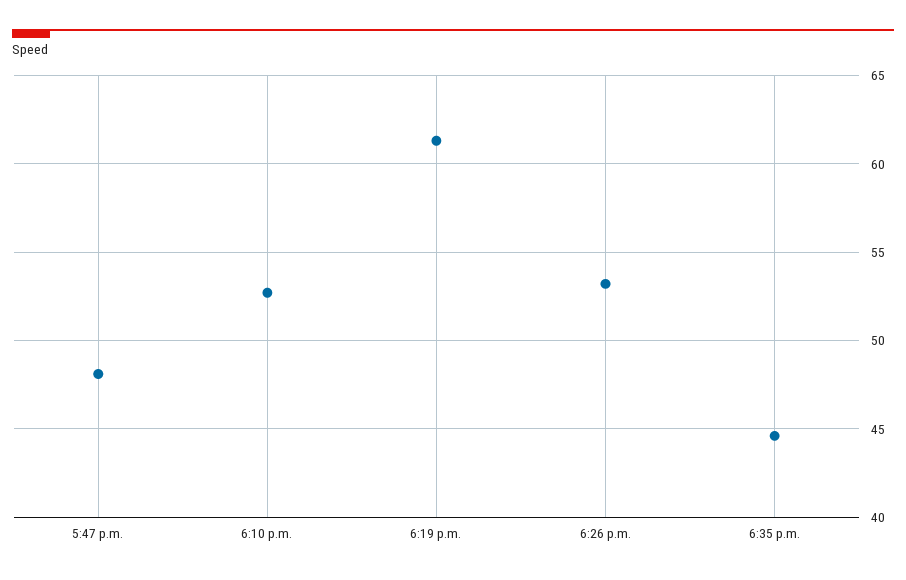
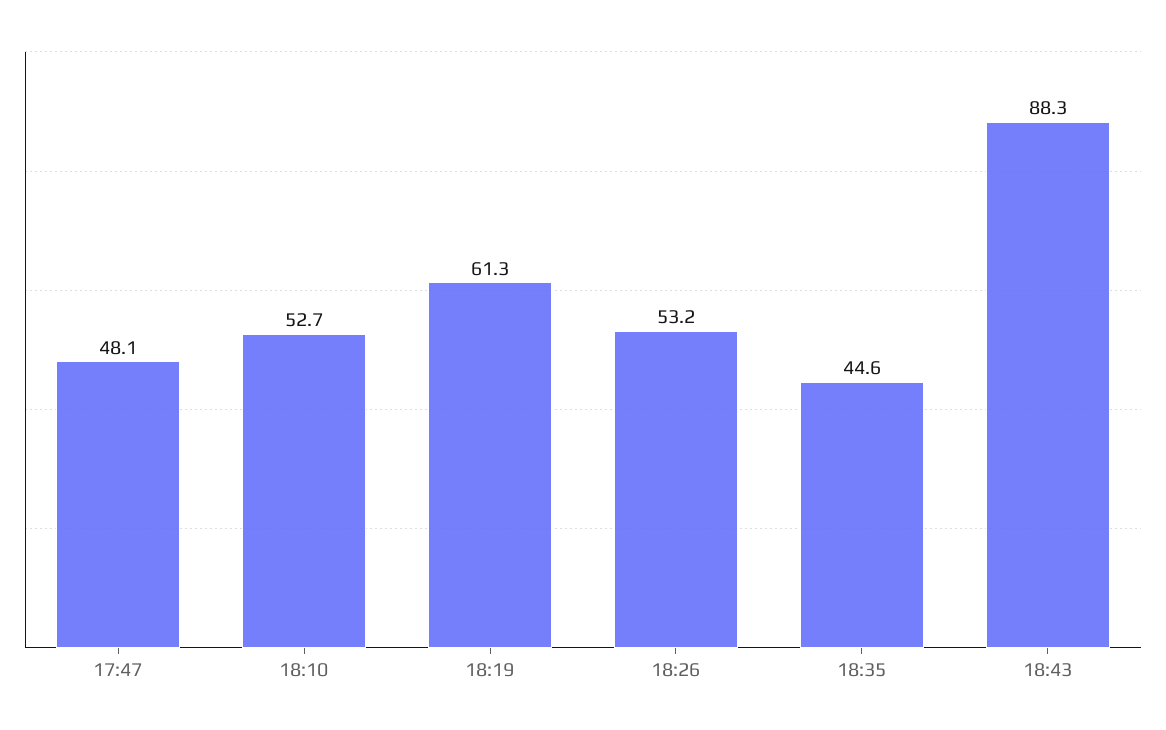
18:43: none -> 88.3

